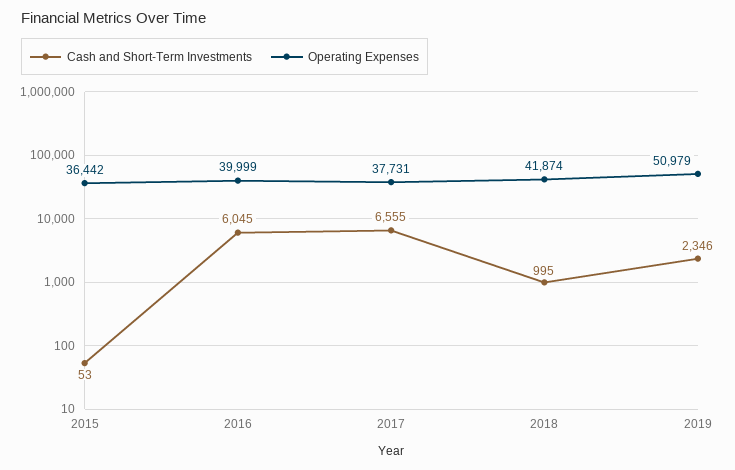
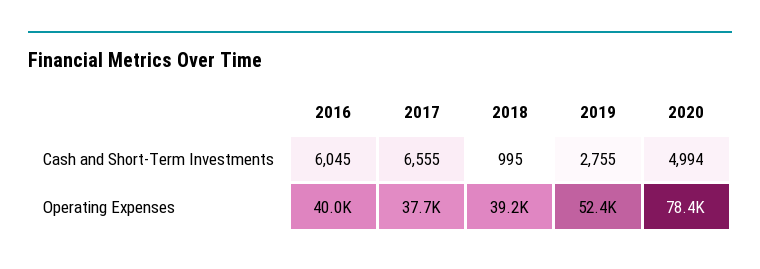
Cash and Short-Term Investments, 2015: 53 -> none
Operating Expenses, 2015: 36442 -> none
Operating Expenses, 2018: 41874 -> 39200
Cash and Short-Term Investments, 2019: 2346 -> 2755
Operating Expenses, 2019: 50979 -> 52400
Cash and Short-Term Investments, 2020: none -> 4994
Operating Expenses, 2020: none -> 78400

